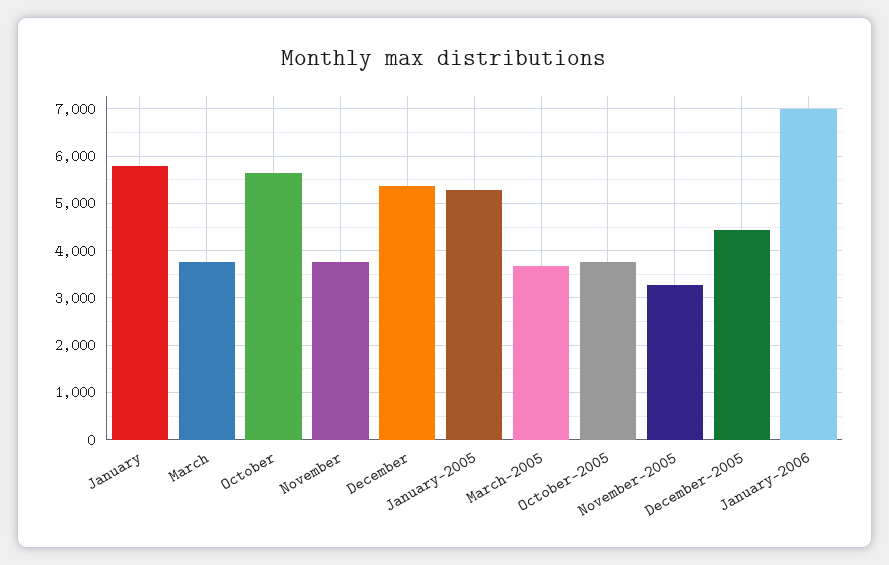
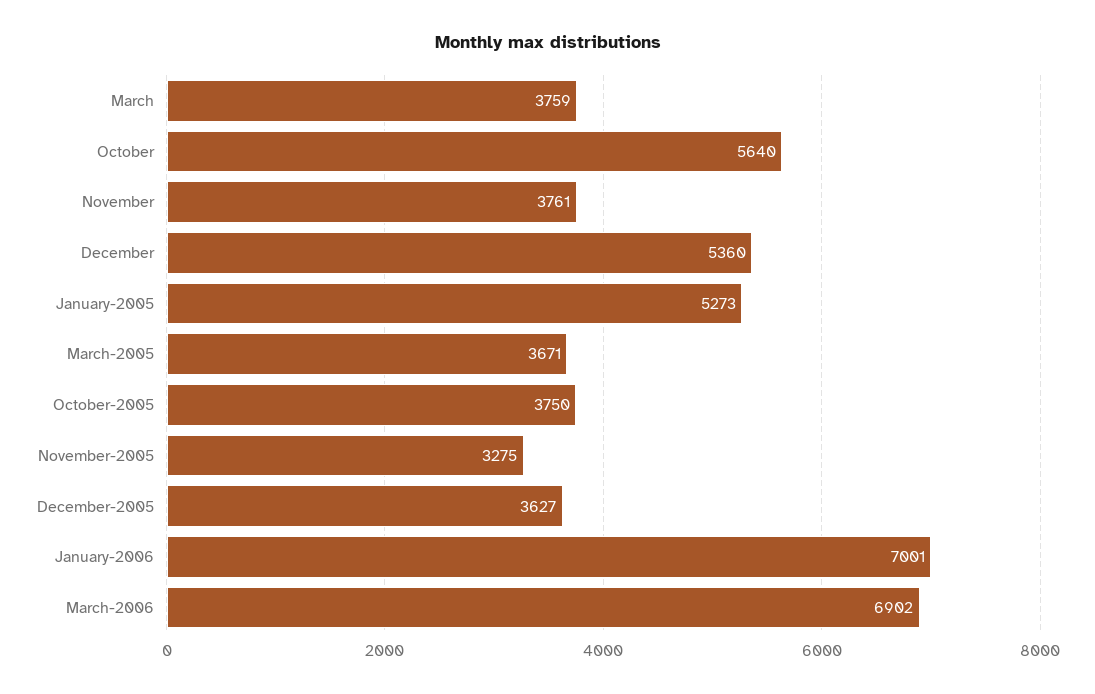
January: 5800 -> none
December-2005: 4400 -> 3627
March-2006: none -> 6902

